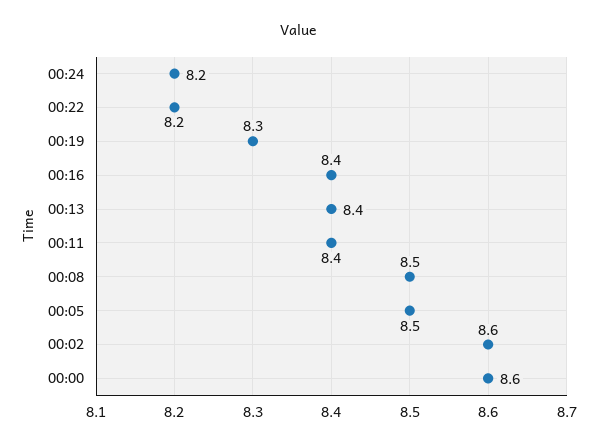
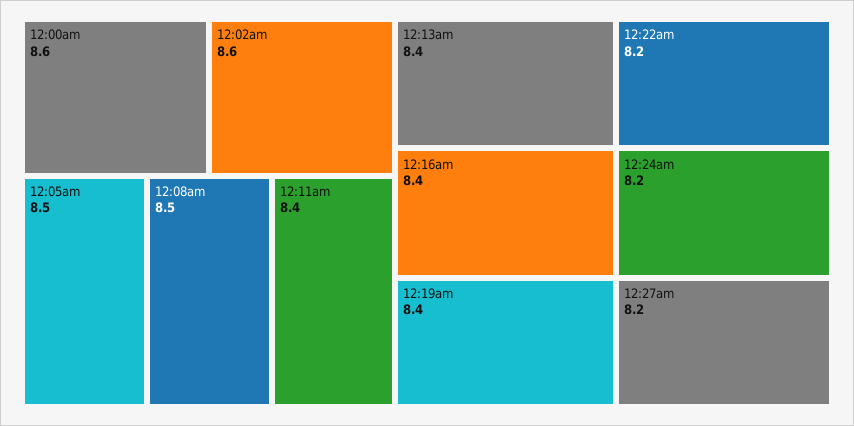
00:19: 8.3 -> 8.4
12:27am: none -> 8.2

